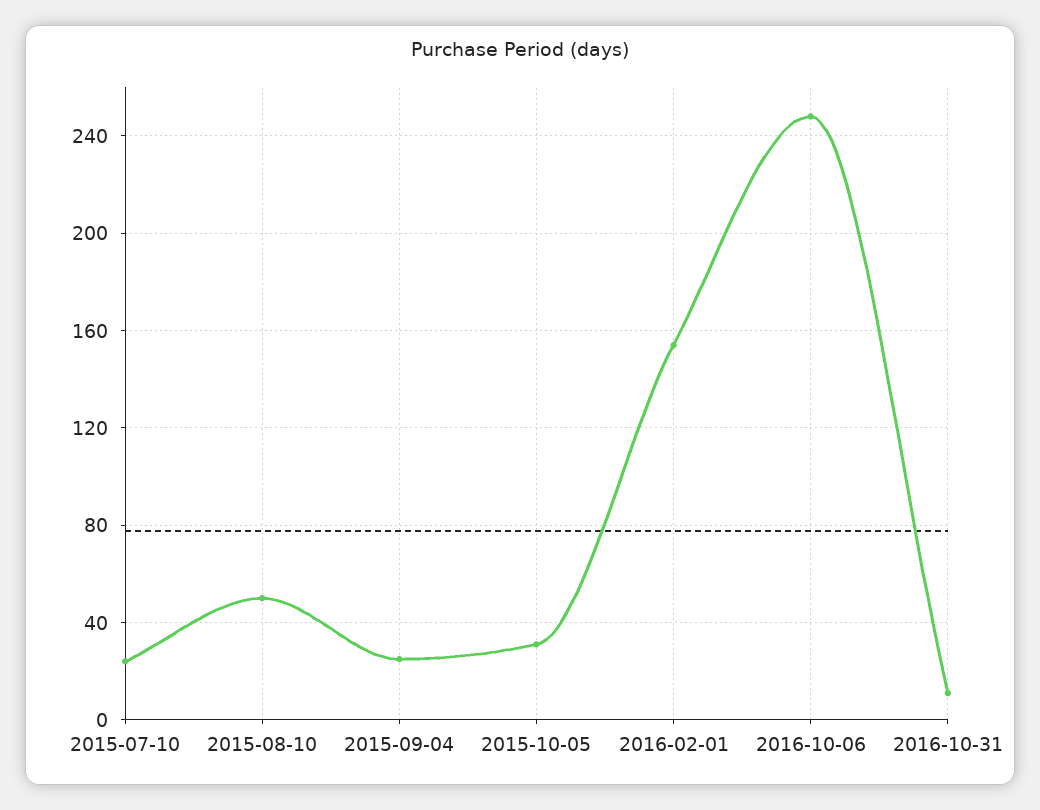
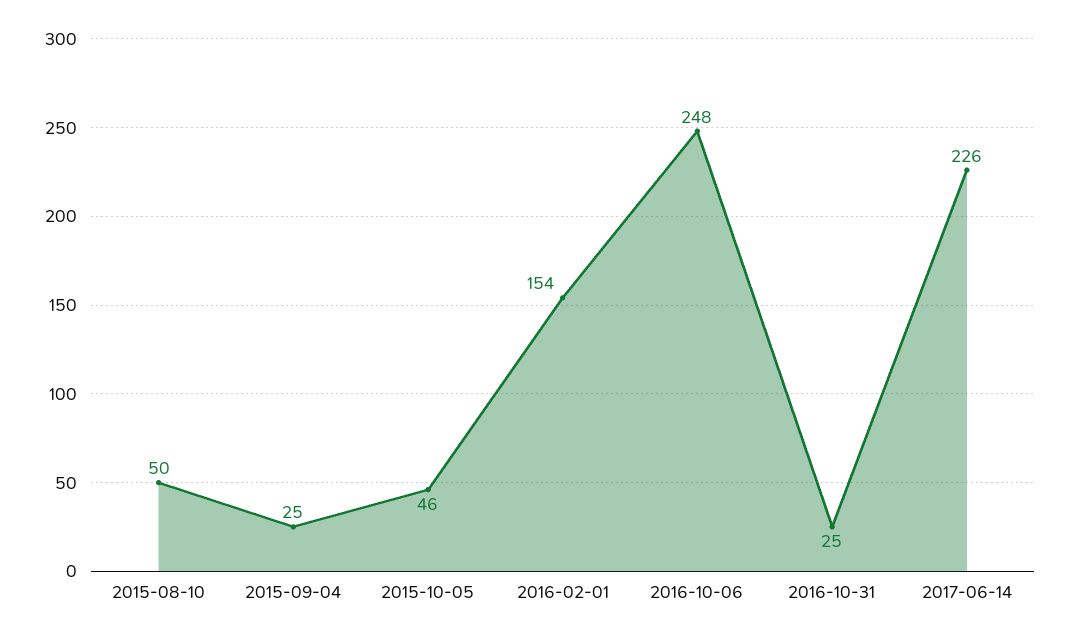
2015-07-10: 25 -> none
2015-10-05: 30 -> 46
2016-10-31: 10 -> 25
2017-06-14: none -> 226

